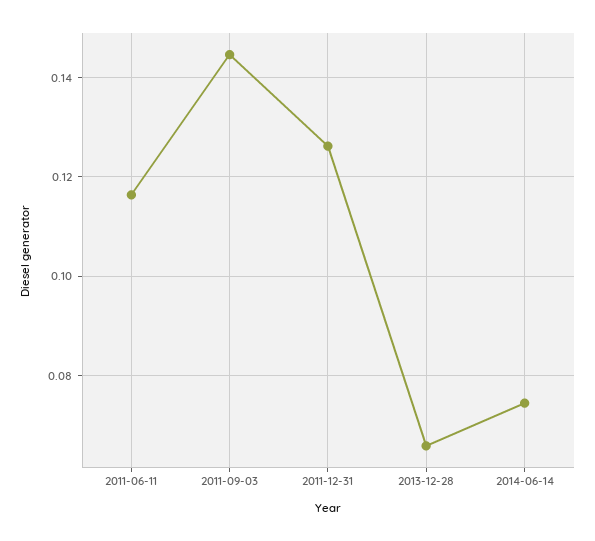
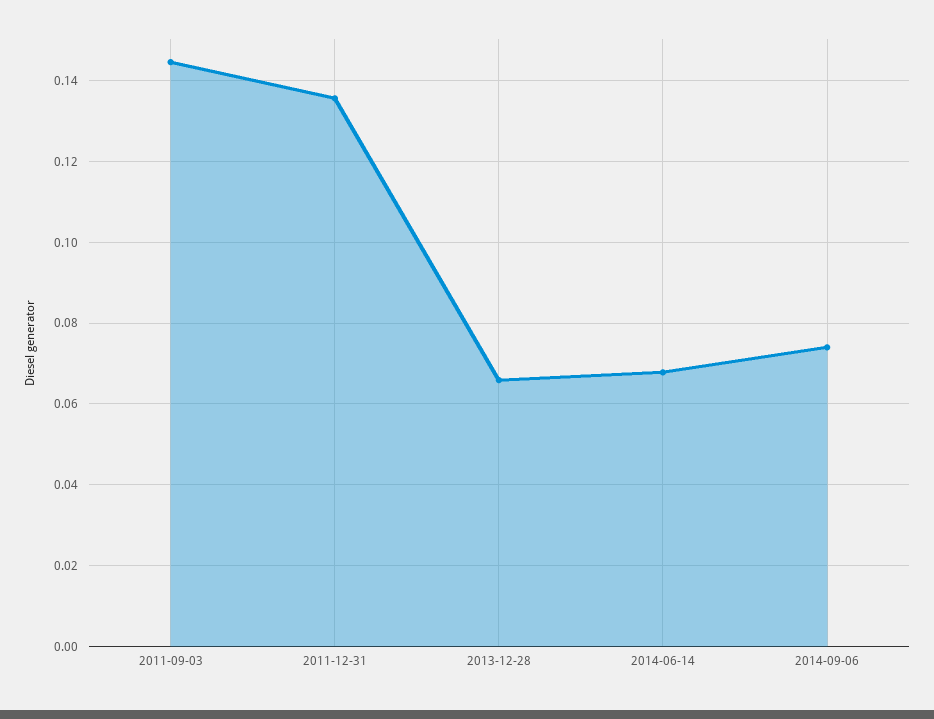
2011-06-11: 0.116 -> none
2011-12-31: 0.126 -> 0.136
2014-06-14: 0.074 -> 0.068
2014-09-06: none -> 0.074

